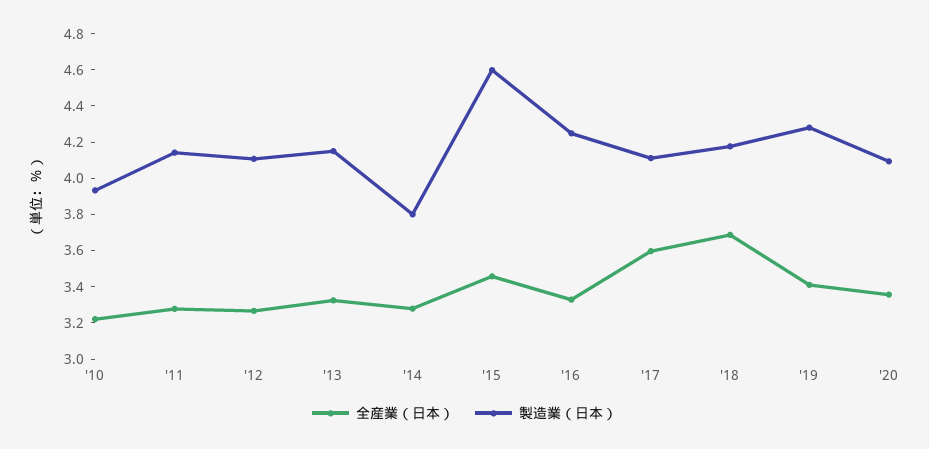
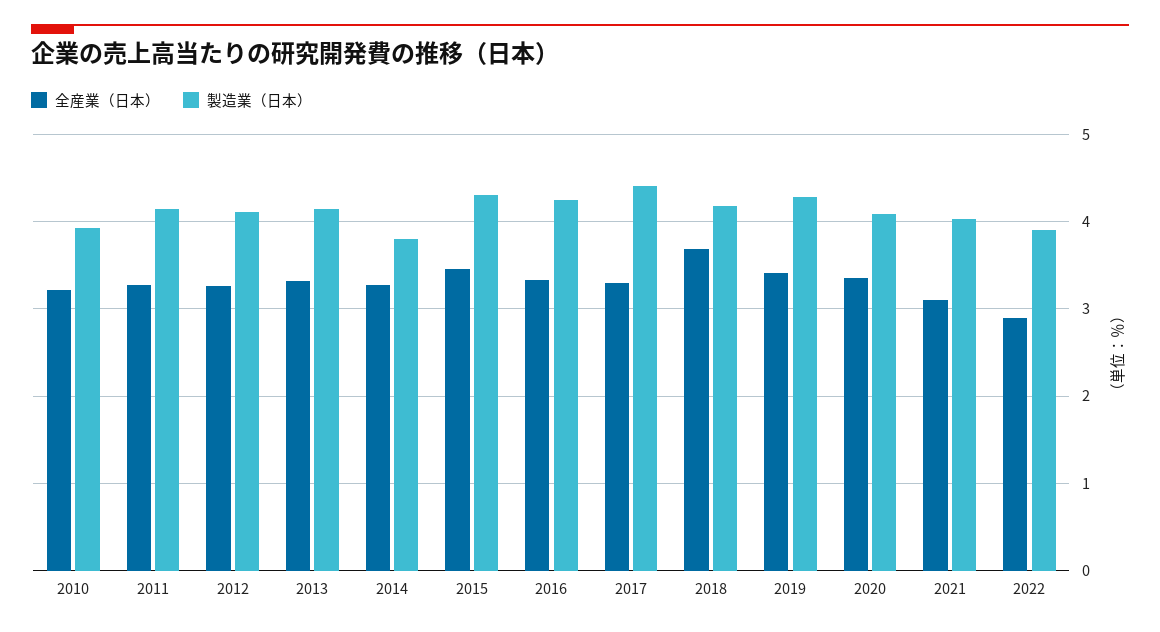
製造業（日本）, '15: 4.6 -> 4.3
全産業（日本）, '17: 3.6 -> 3.3
製造業（日本）, '17: 4.1 -> 4.4
全産業（日本）, 2021: none -> 3.1
製造業（日本）, 2021: none -> 4
全産業（日本）, 2022: none -> 2.9
製造業（日本）, 2022: none -> 3.9

